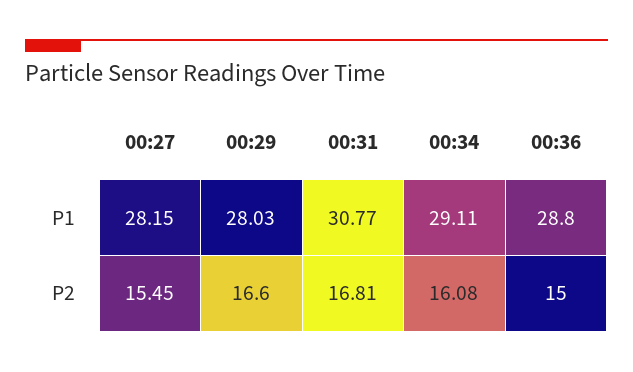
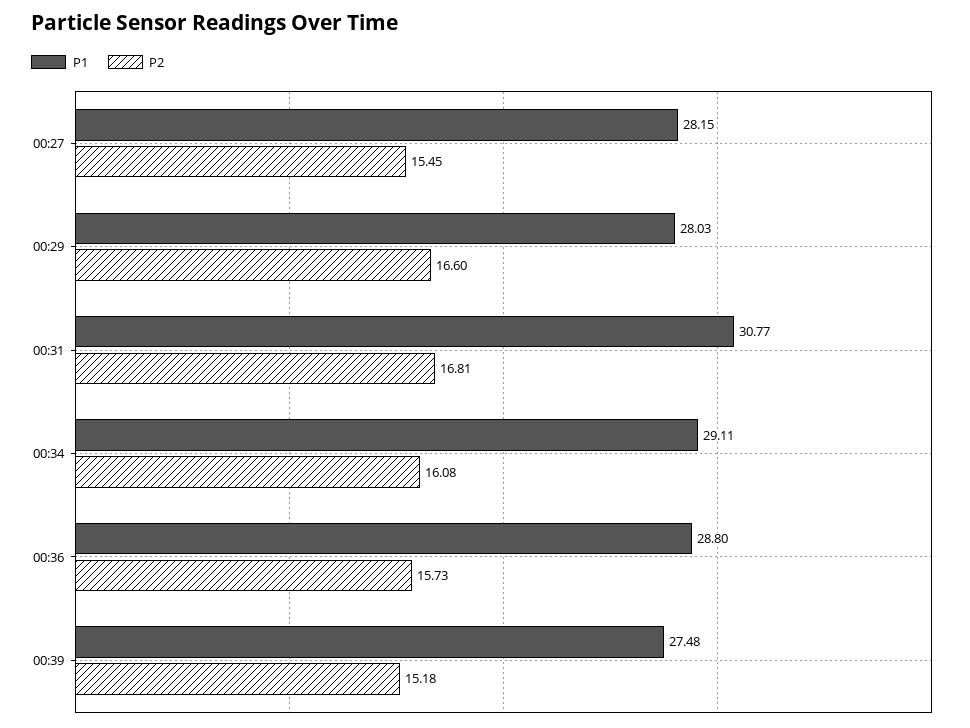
P2, 00:36: 15 -> 15.73
P1, 00:39: none -> 27.48
P2, 00:39: none -> 15.18

